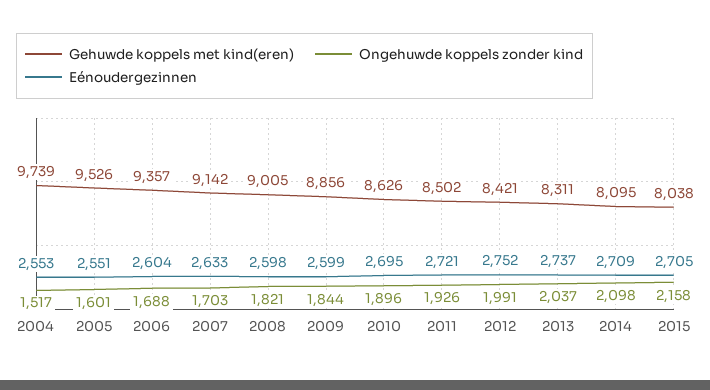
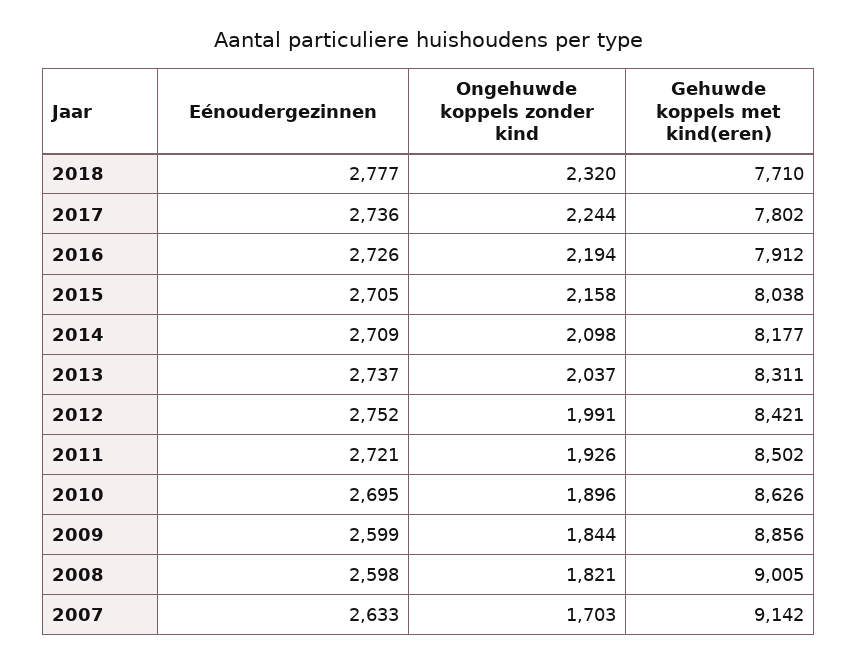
Gehuwde koppels met kind(eren), 2004: 9739 -> none
Ongehuwde koppels zonder kind, 2004: 1517 -> none
Eénoudergezinnen, 2004: 2553 -> none
Gehuwde koppels met kind(eren), 2005: 9526 -> none
Ongehuwde koppels zonder kind, 2005: 1601 -> none
Eénoudergezinnen, 2005: 2551 -> none
Gehuwde koppels met kind(eren), 2006: 9357 -> none
Ongehuwde koppels zonder kind, 2006: 1688 -> none
Eénoudergezinnen, 2006: 2604 -> none
Gehuwde koppels met kind(eren), 2014: 8095 -> 8177
Eénoudergezinnen, 2018: none -> 2777
Ongehuwde koppels zonder kind, 2018: none -> 2320
Gehuwde koppels met kind(eren), 2018: none -> 7710
Eénoudergezinnen, 2017: none -> 2736
Ongehuwde koppels zonder kind, 2017: none -> 2244
Gehuwde koppels met kind(eren), 2017: none -> 7802
Eénoudergezinnen, 2016: none -> 2726
Ongehuwde koppels zonder kind, 2016: none -> 2194
Gehuwde koppels met kind(eren), 2016: none -> 7912

